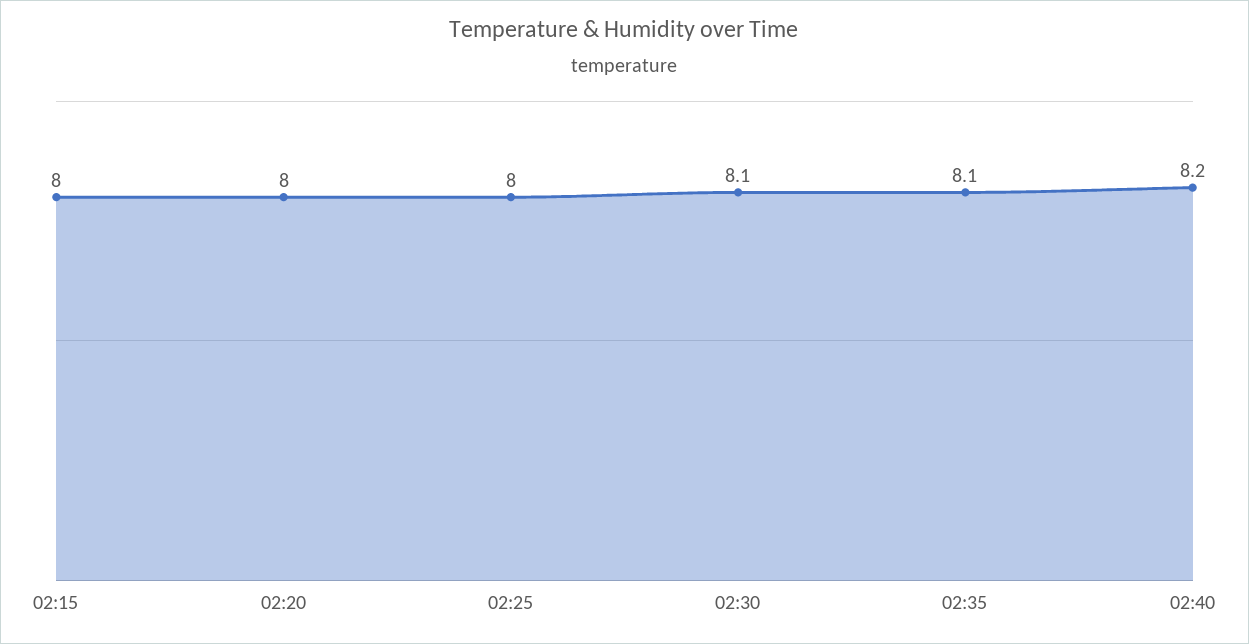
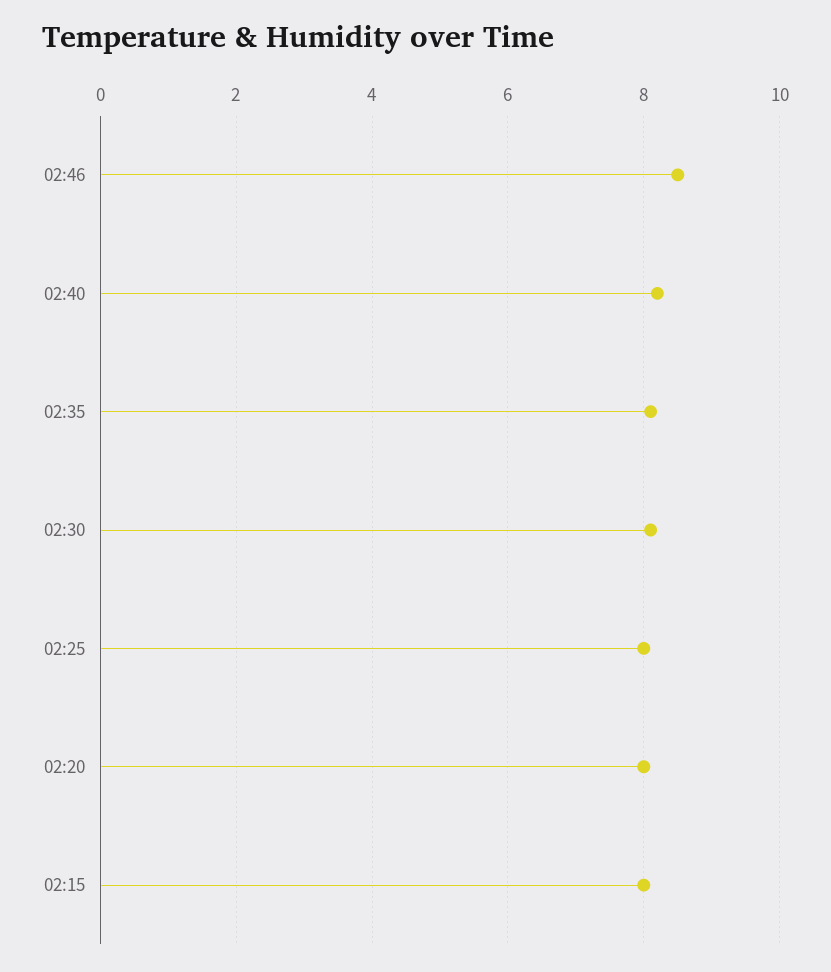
02:46: none -> 8.5

